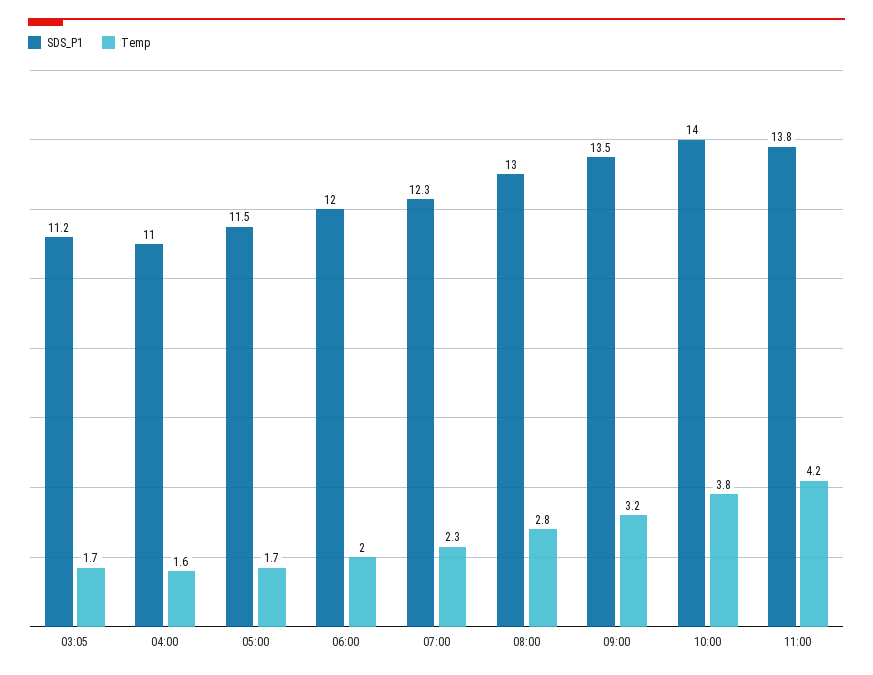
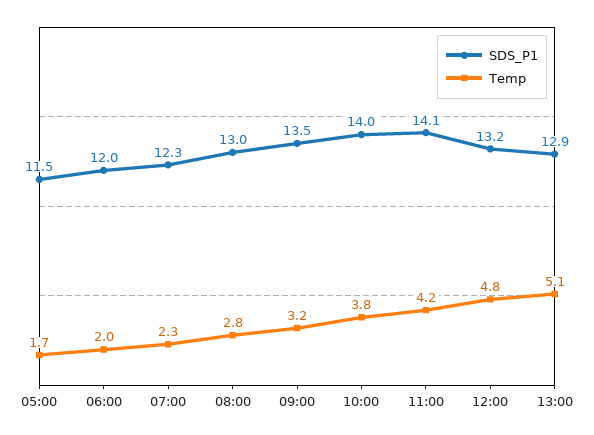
SDS_P1, 03:05: 11.2 -> none
Temp, 03:05: 1.7 -> none
SDS_P1, 04:00: 11 -> none
Temp, 04:00: 1.6 -> none
SDS_P1, 11:00: 13.8 -> 14.1
SDS_P1, 12:00: none -> 13.2
Temp, 12:00: none -> 4.8
SDS_P1, 13:00: none -> 12.9
Temp, 13:00: none -> 5.1

